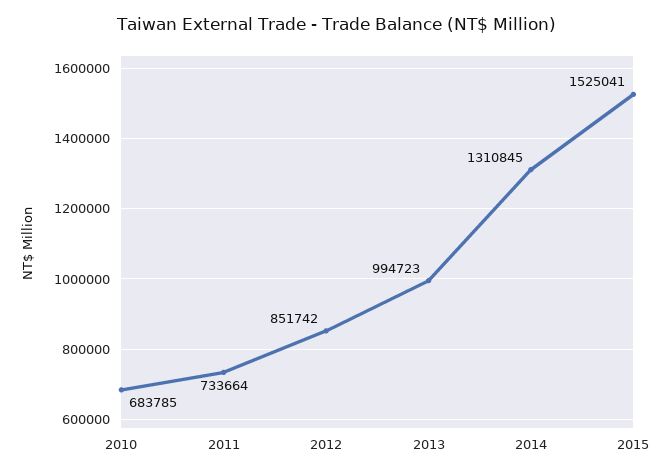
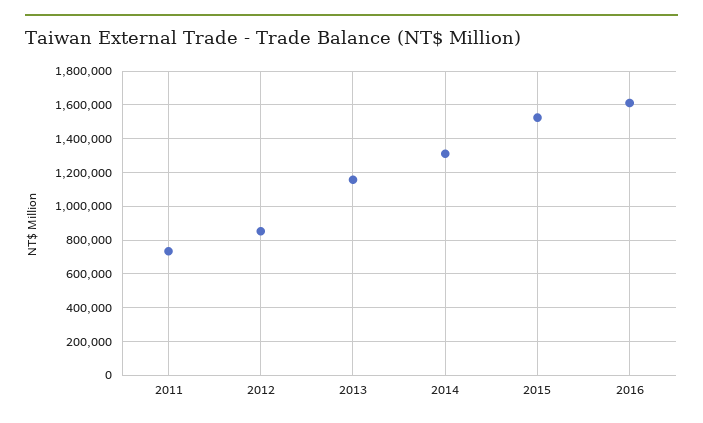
2010: 683785 -> none
2013: 994723 -> 1150000
2016: none -> 1600000

